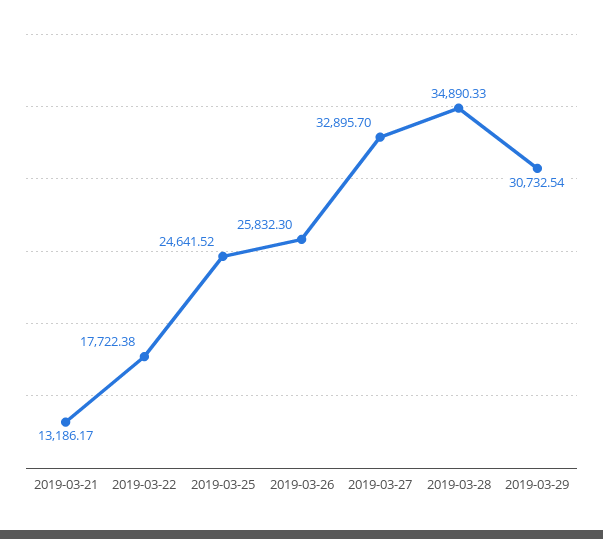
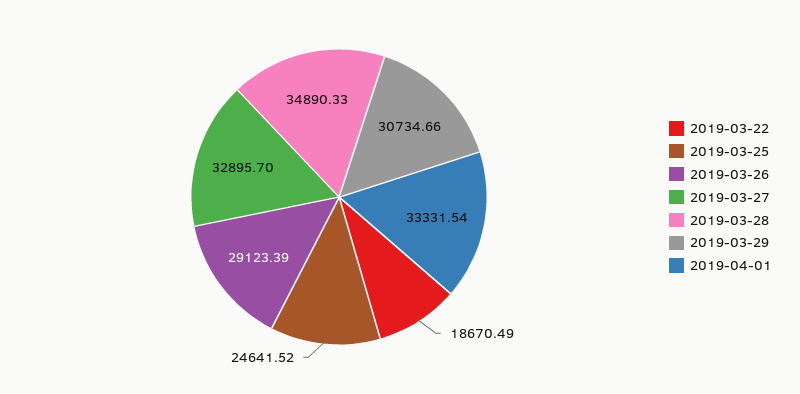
2019-03-21: 13186.17 -> none
2019-03-22: 17722.38 -> 18670.49
2019-03-26: 25832.3 -> 29123.39
2019-03-29: 30732.54 -> 30734.66
2019-04-01: none -> 33331.54

